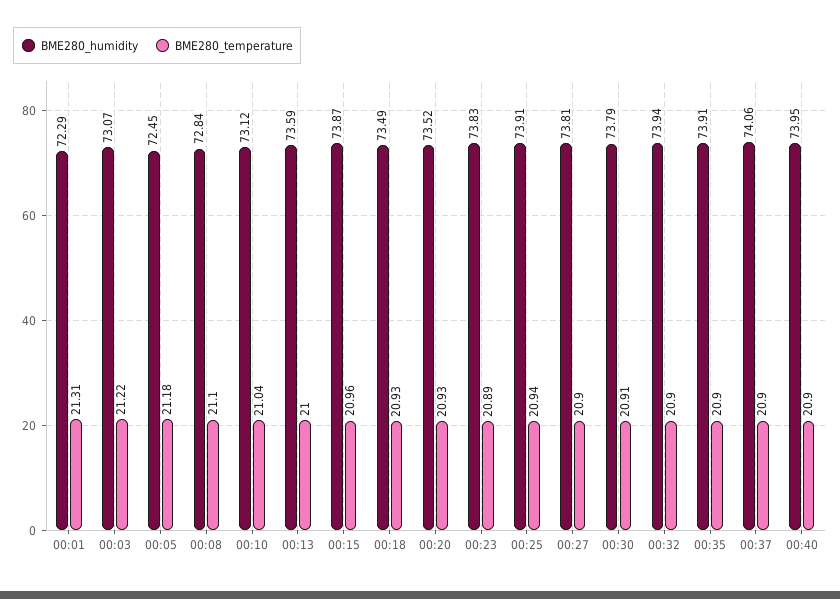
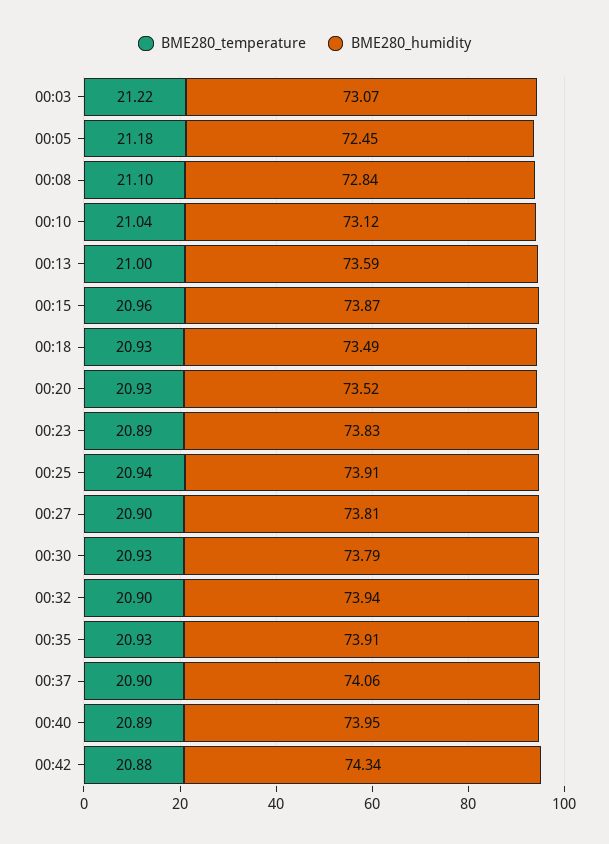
BME280_humidity, 00:01: 72.29 -> none
BME280_temperature, 00:01: 21.31 -> none
BME280_temperature, 00:30: 20.91 -> 20.93
BME280_temperature, 00:35: 20.9 -> 20.93
BME280_temperature, 00:40: 20.9 -> 20.89
BME280_temperature, 00:42: none -> 20.88
BME280_humidity, 00:42: none -> 74.34

